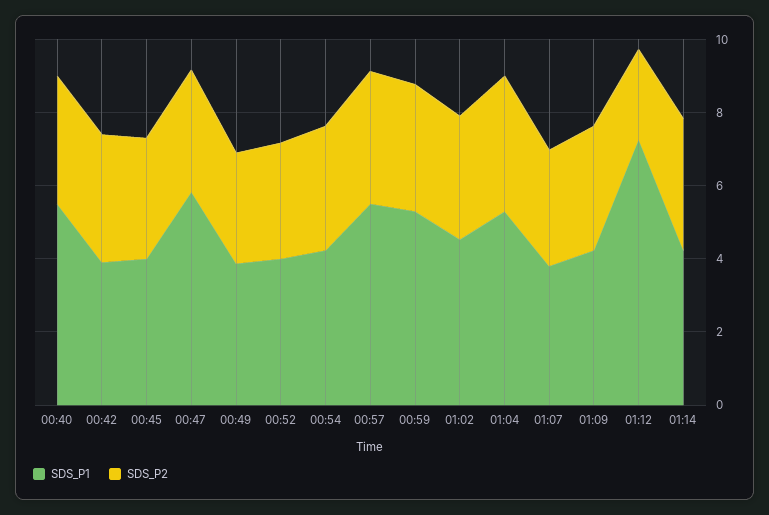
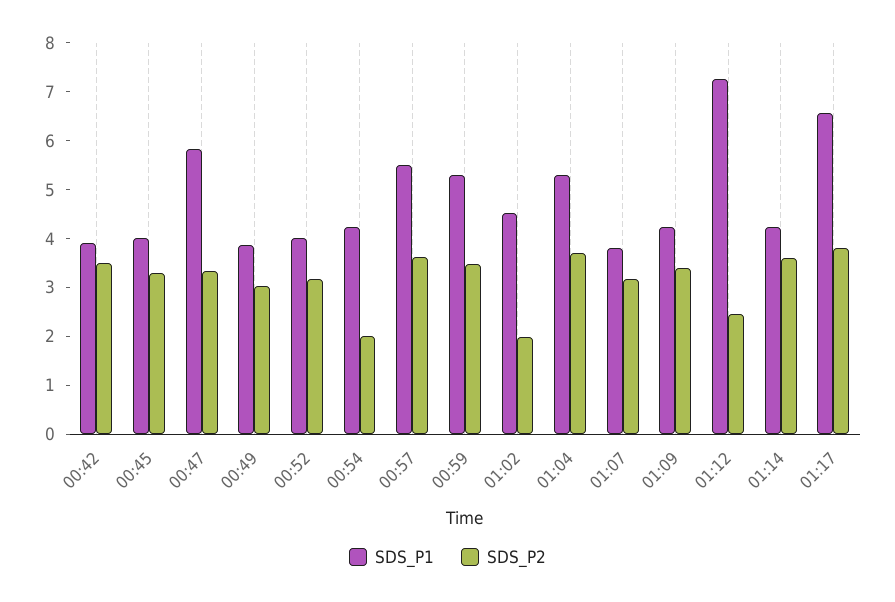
SDS_P1, 00:40: 5.5 -> none
SDS_P2, 00:40: 3.5 -> none
SDS_P2, 00:54: 3.5 -> 2
SDS_P2, 01:02: 3.5 -> 2
SDS_P1, 01:17: none -> 6.6
SDS_P2, 01:17: none -> 3.8

